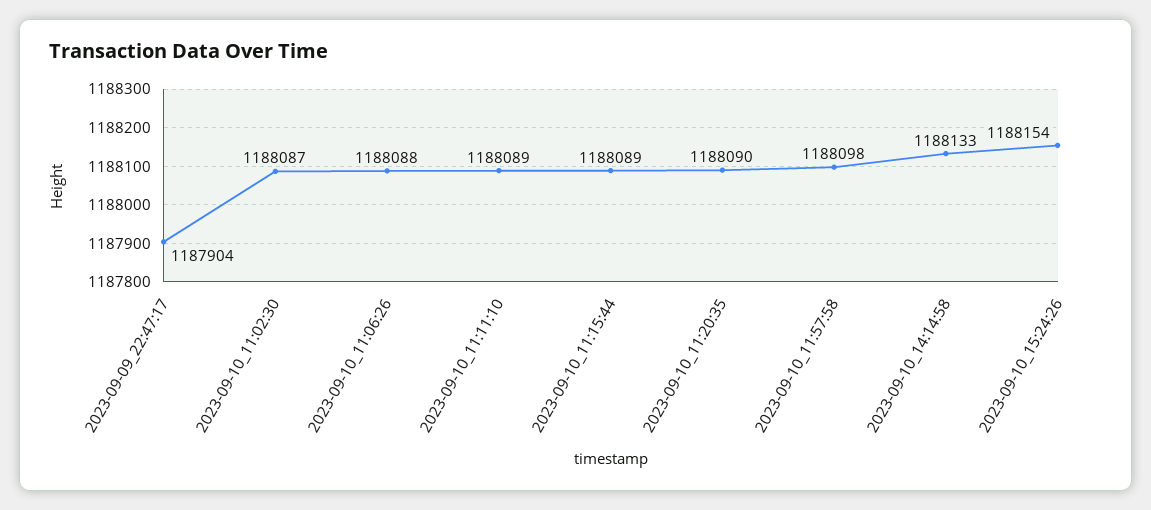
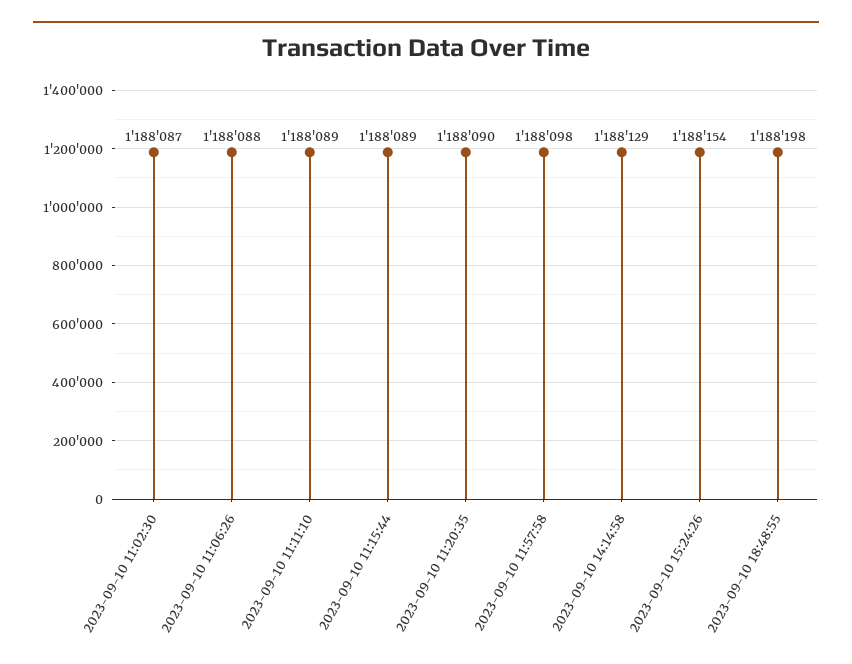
2023-09-09_22:47:17: 1187904 -> none
2023-09-10_14:14:58: 1188133 -> 1188129
2023-09-10 18:48:55: none -> 1188198

